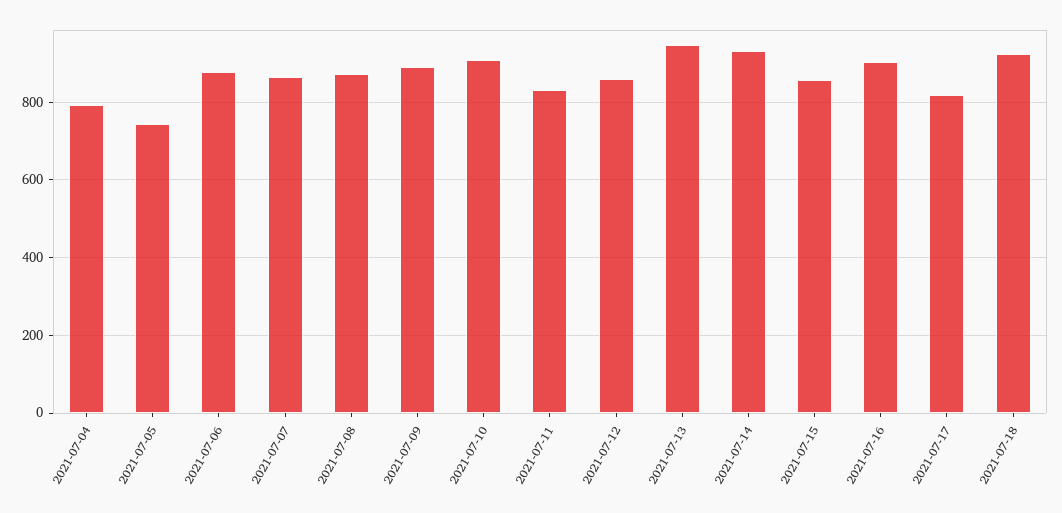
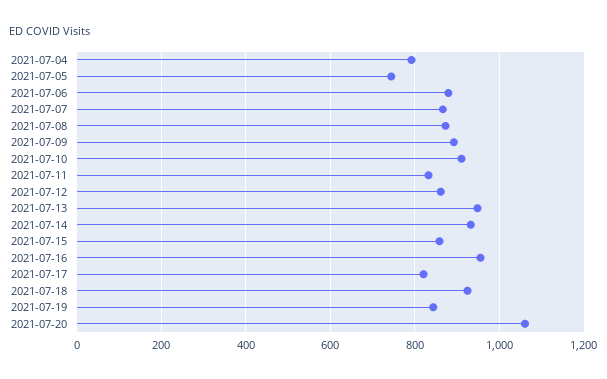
2021-07-16: 900 -> 960
2021-07-19: none -> 840
2021-07-20: none -> 1060

